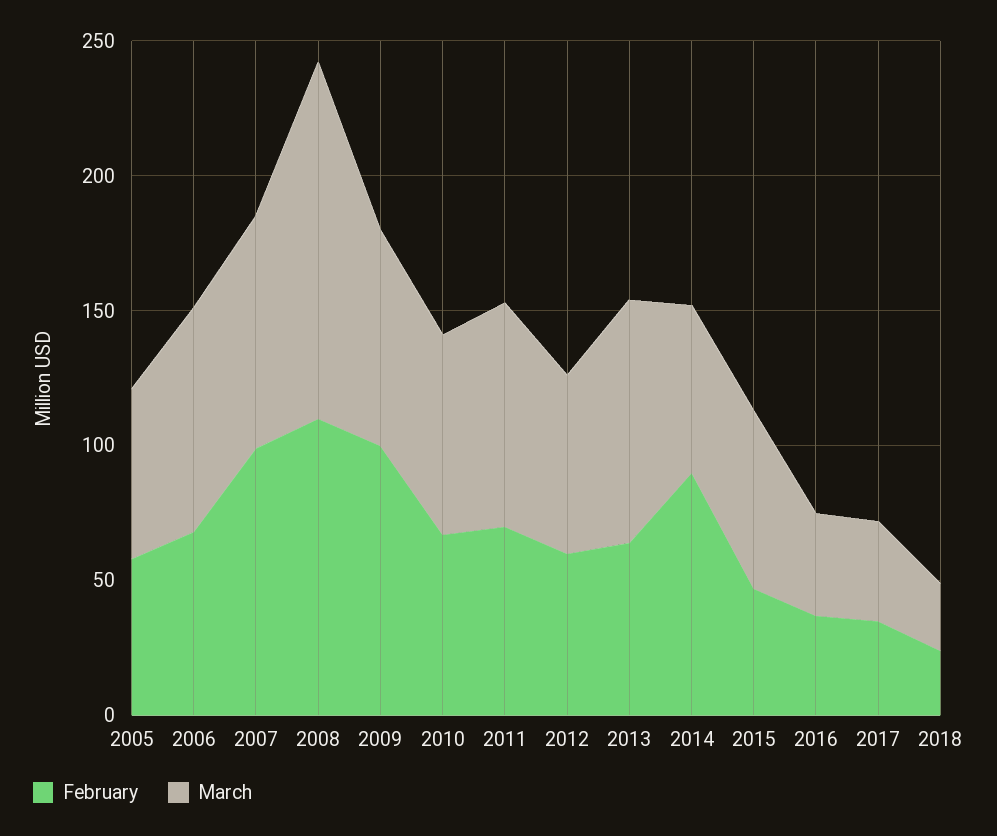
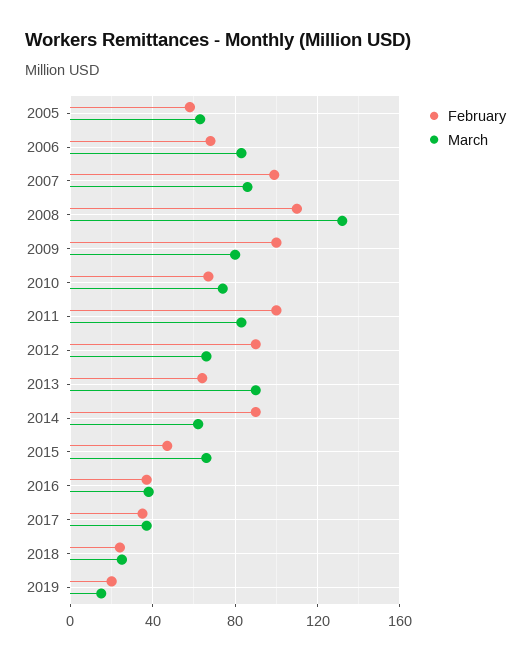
February, 2011: 70 -> 100
February, 2012: 60 -> 90
February, 2019: none -> 20
March, 2019: none -> 15

